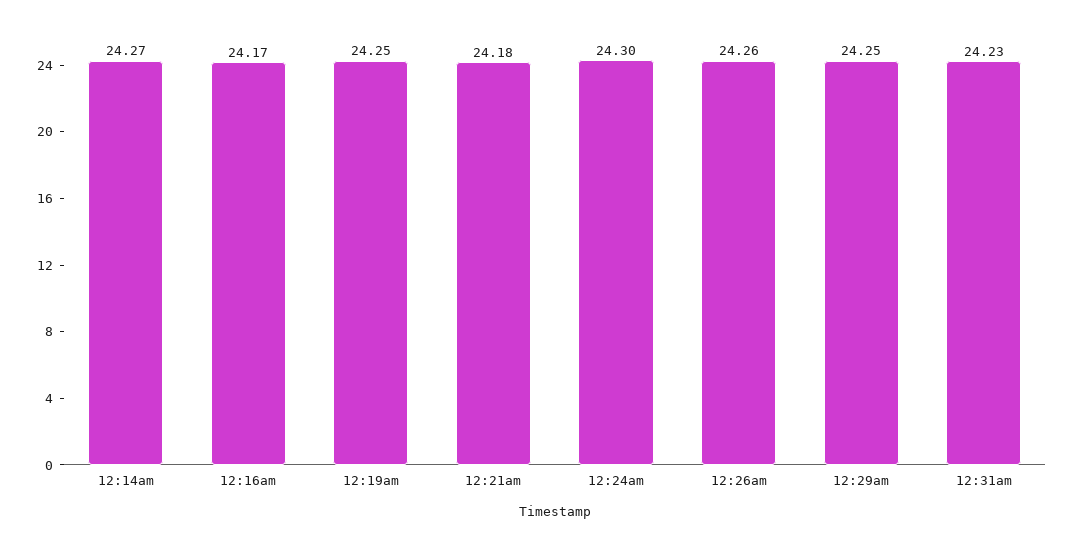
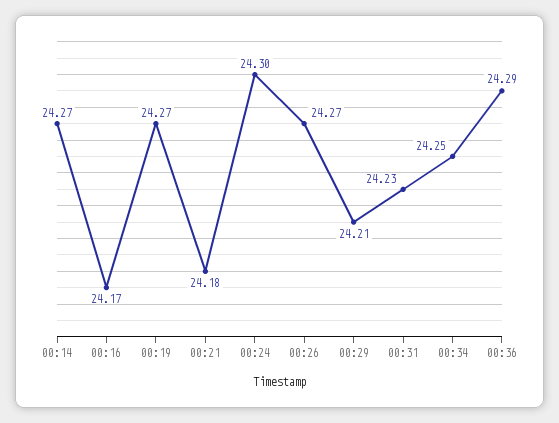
12:19am: 24.25 -> 24.27
12:26am: 24.26 -> 24.27
12:29am: 24.25 -> 24.21
00:34: none -> 24.25
00:36: none -> 24.29

